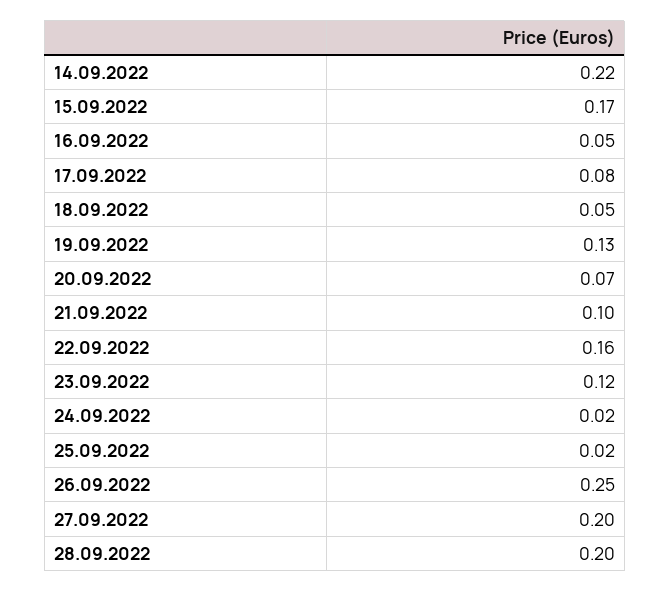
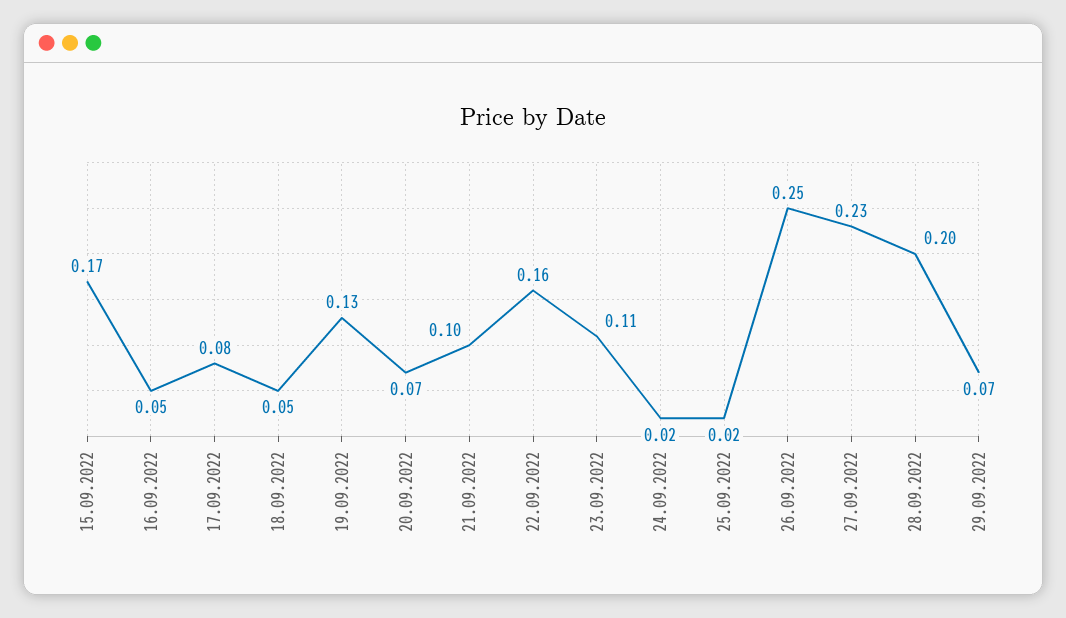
14.09.2022: 0.22 -> none
23.09.2022: 0.12 -> 0.11
27.09.2022: 0.2 -> 0.23
29.09.2022: none -> 0.07

